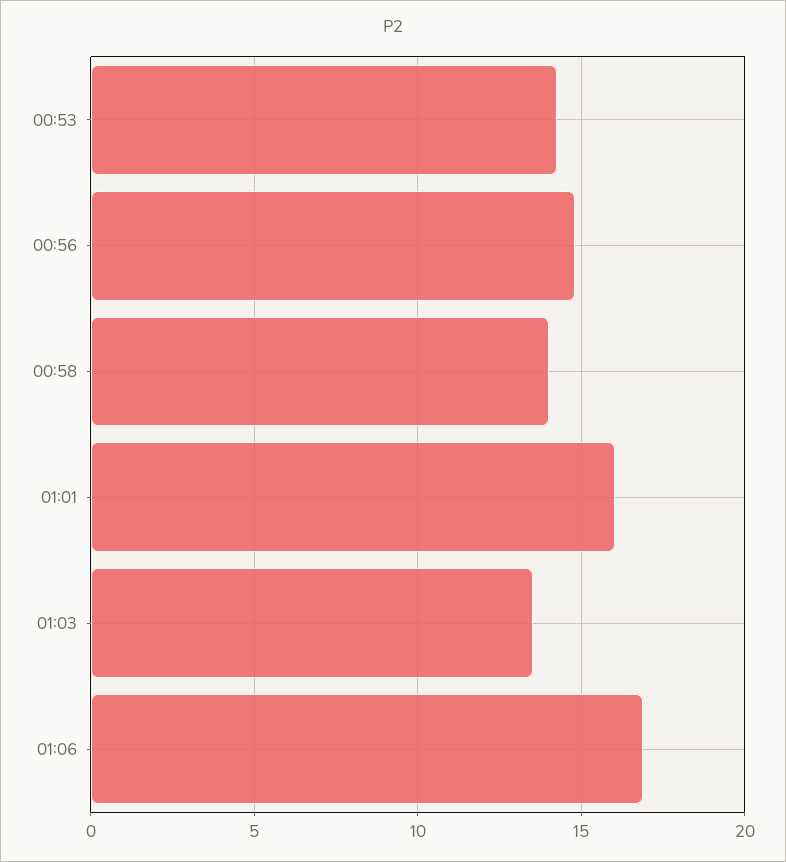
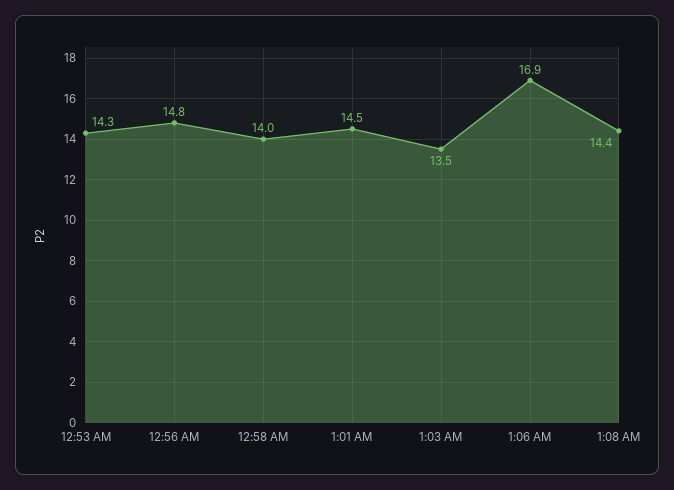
01:01: 16 -> 14.5
1:08 AM: none -> 14.4

